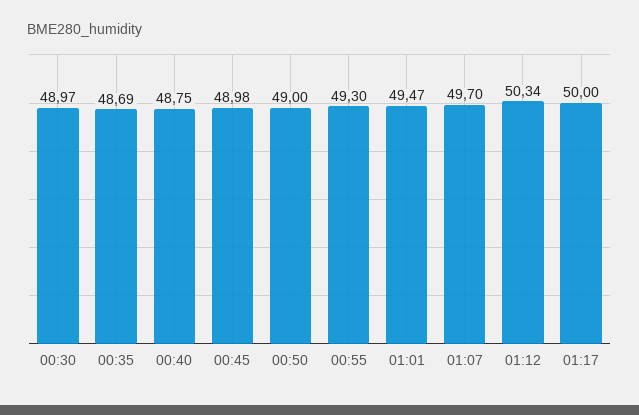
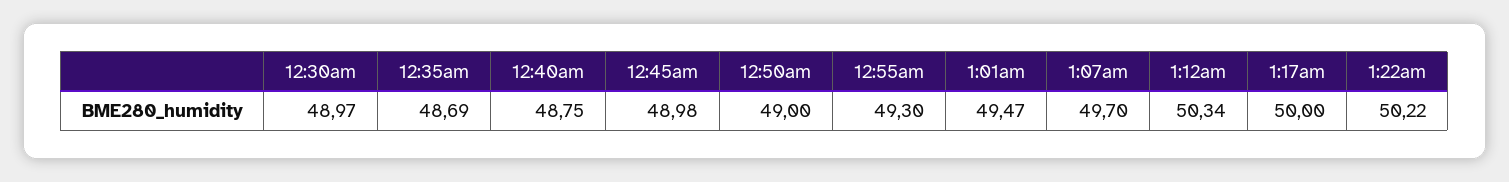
1:22am: none -> 50.22

